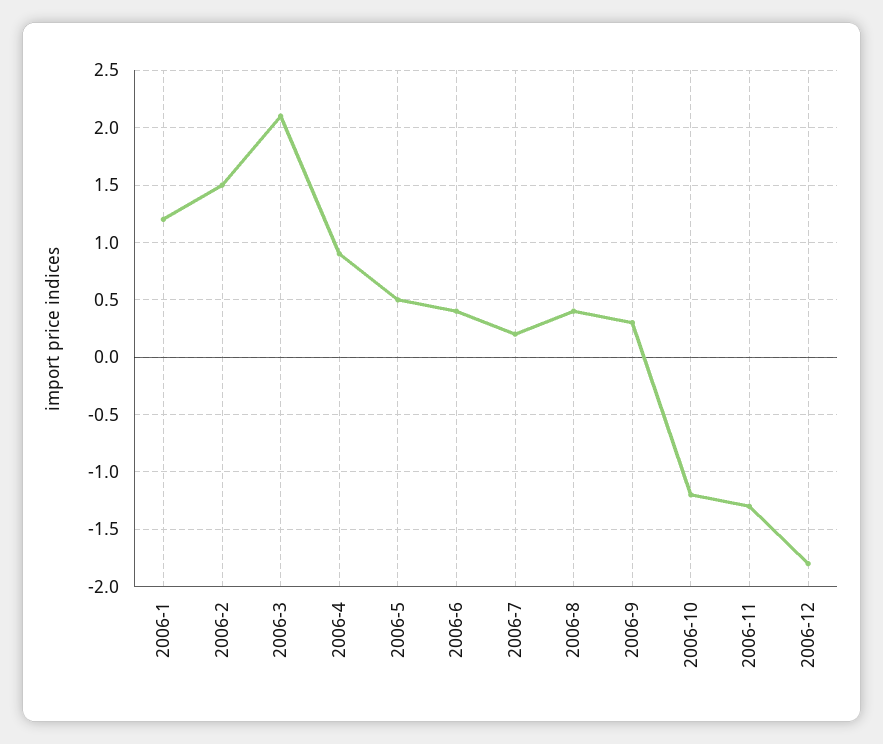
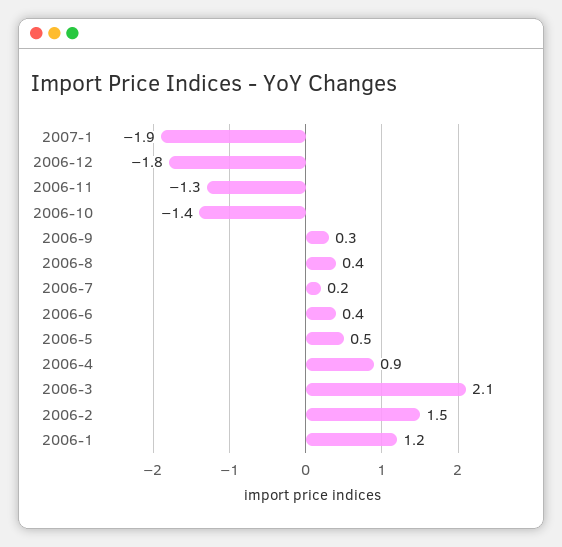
2006-10: -1.2 -> -1.4
2007-1: none -> -1.9

